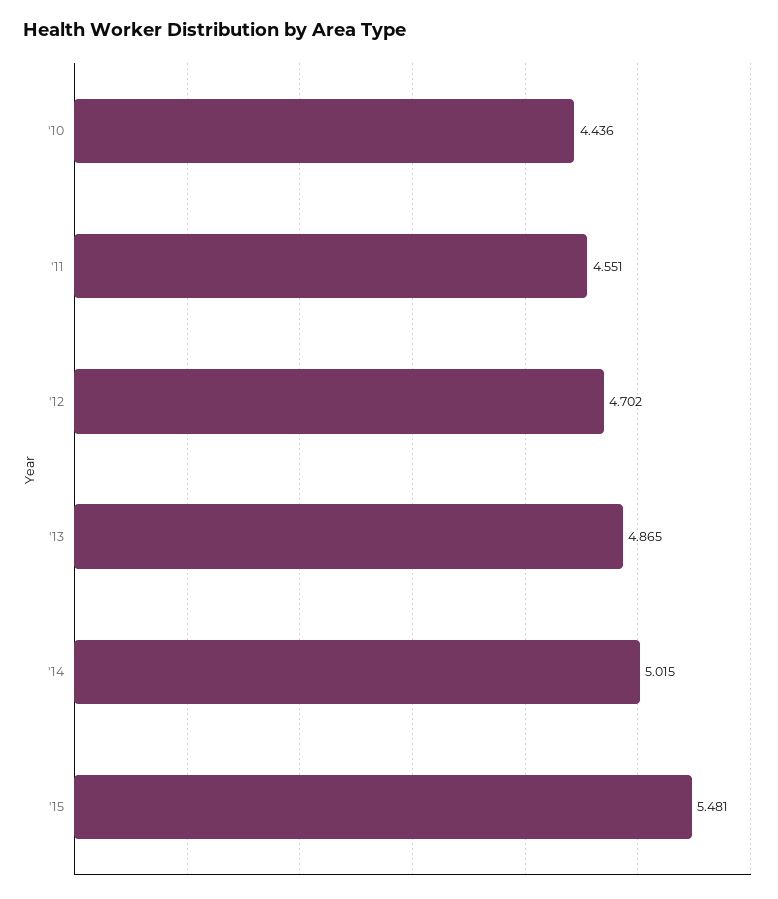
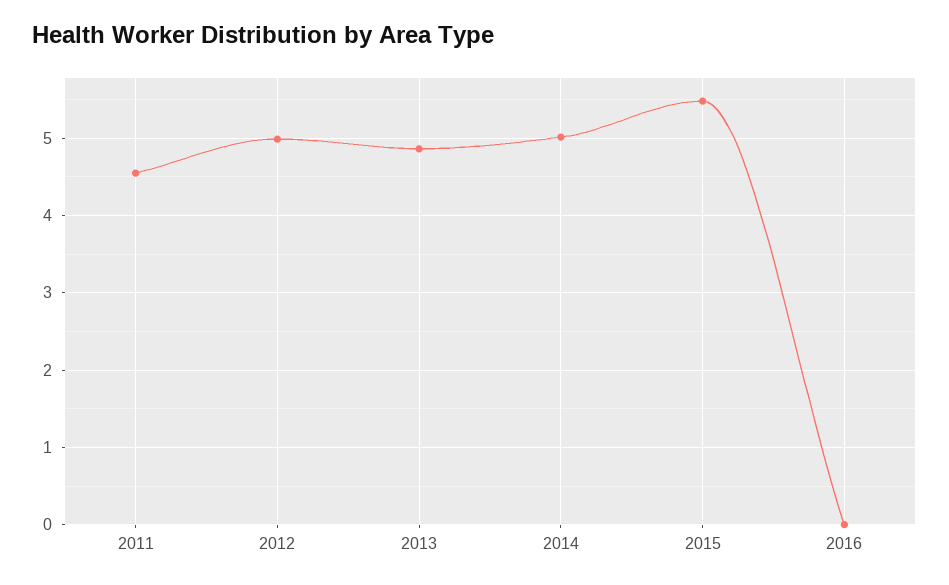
'10: 4.436 -> none
'12: 4.702 -> 5
2016: none -> 0

